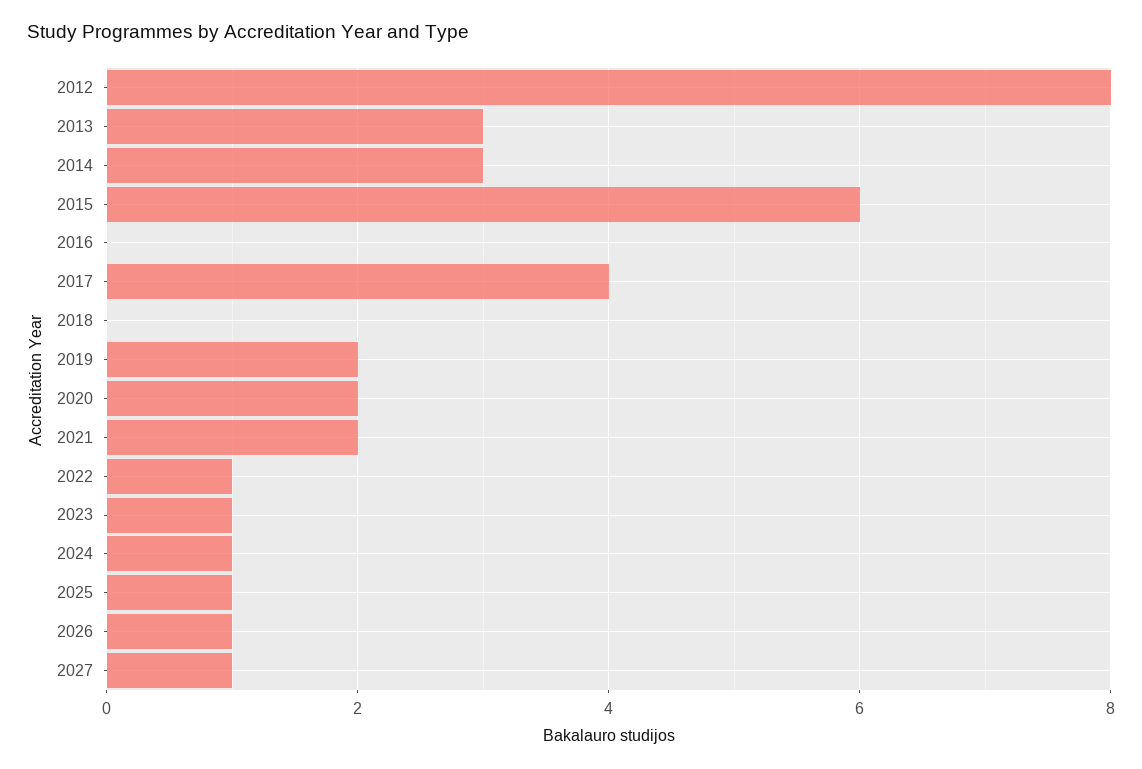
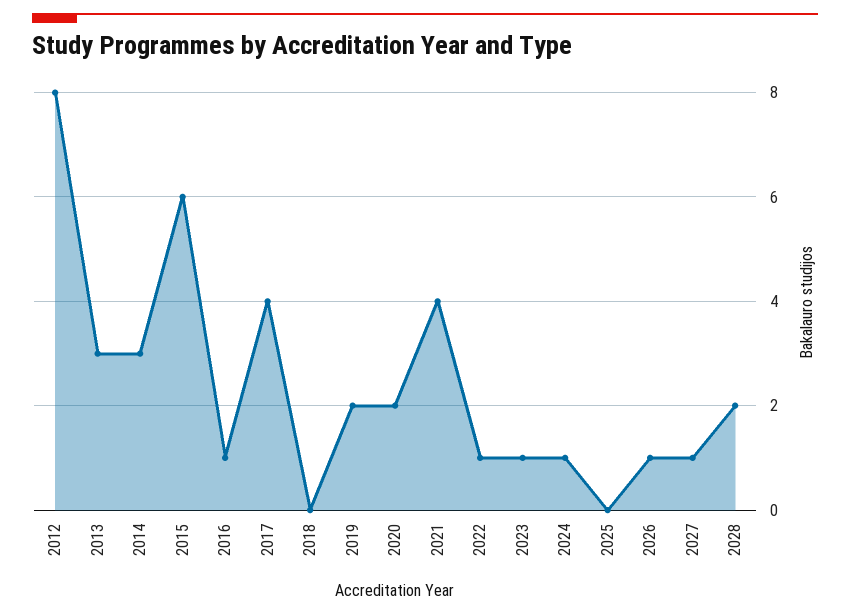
2016: 0 -> 1
2021: 2 -> 4
2025: 1 -> 0
2028: none -> 2

